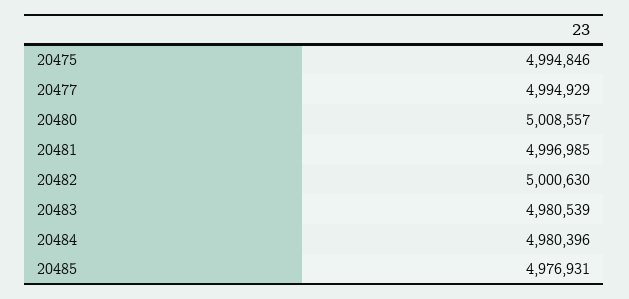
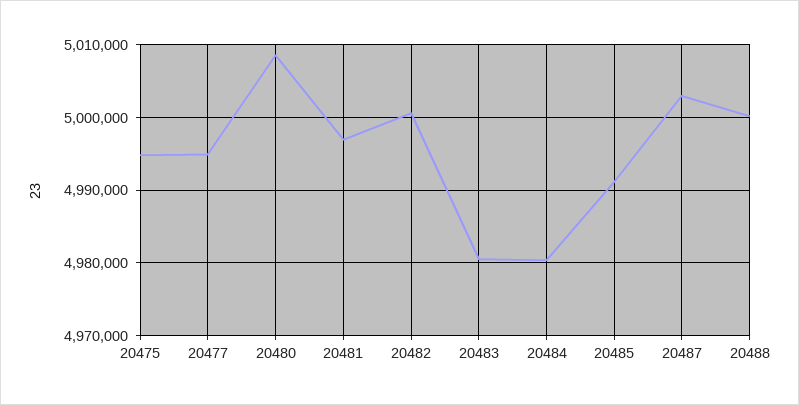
20485: 4976931 -> 4991000
20487: none -> 5003000
20488: none -> 5000000

